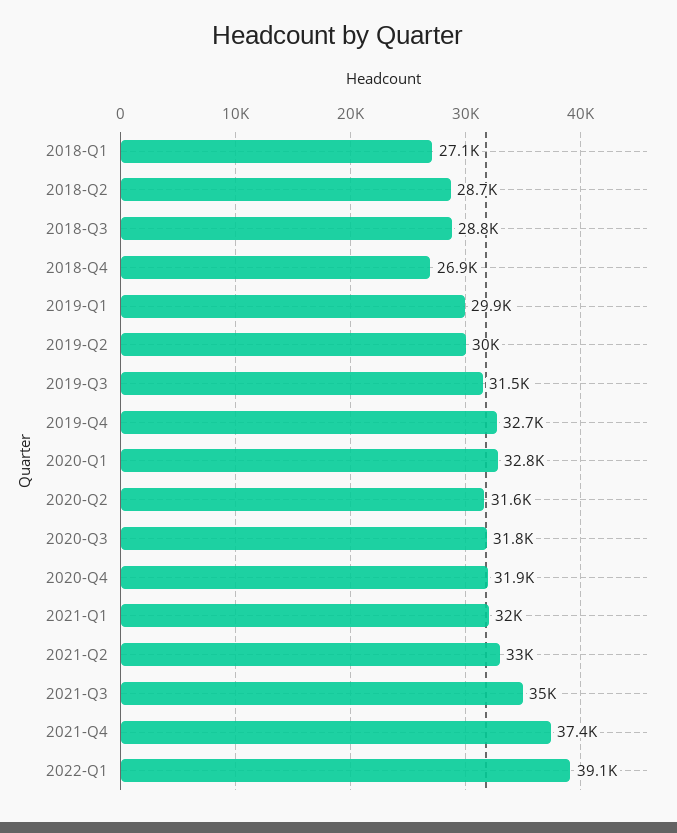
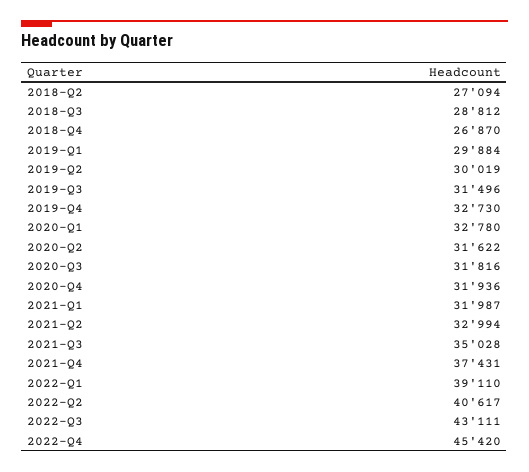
2018-Q1: 27100 -> none
2018-Q2: 28700 -> 27094
2022-Q2: none -> 40617
2022-Q3: none -> 43111
2022-Q4: none -> 45420

